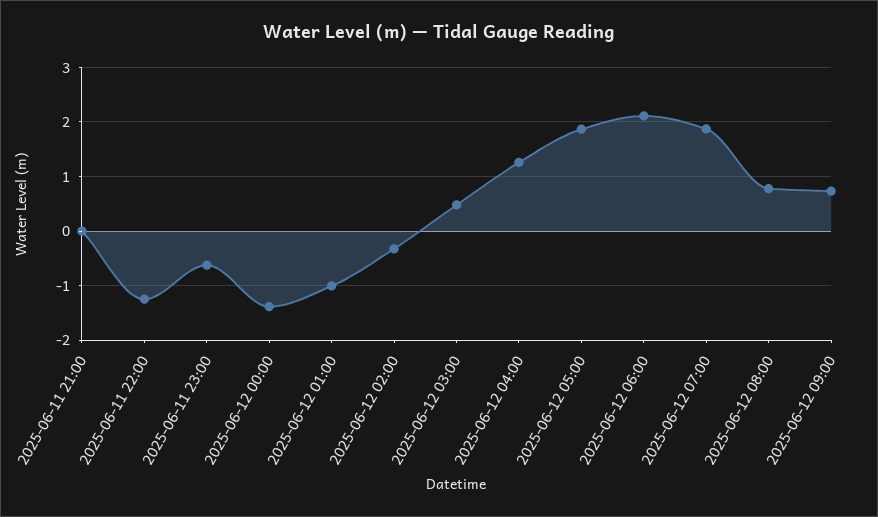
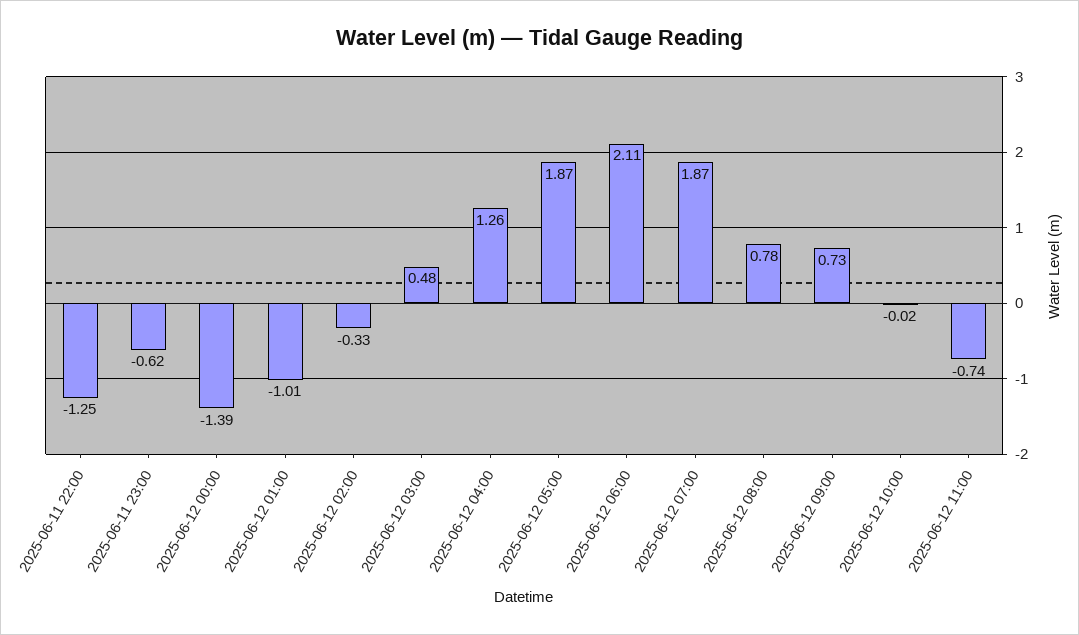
2025-06-11 21:00: 0 -> none
2025-06-12 10:00: none -> -0.02
2025-06-12 11:00: none -> -0.74

